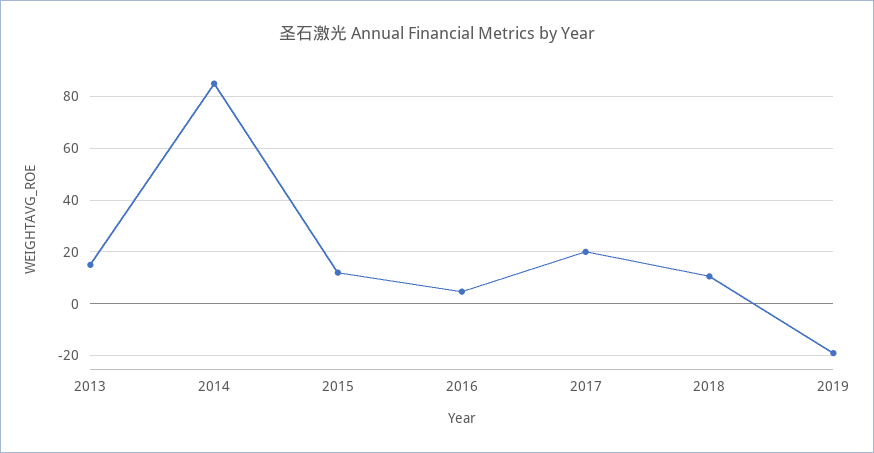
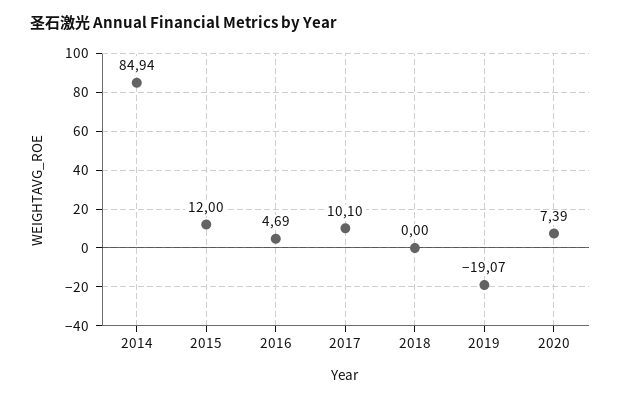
2013: 15 -> none
2017: 20 -> 10.1
2018: 10 -> 0
2020: none -> 7.39

